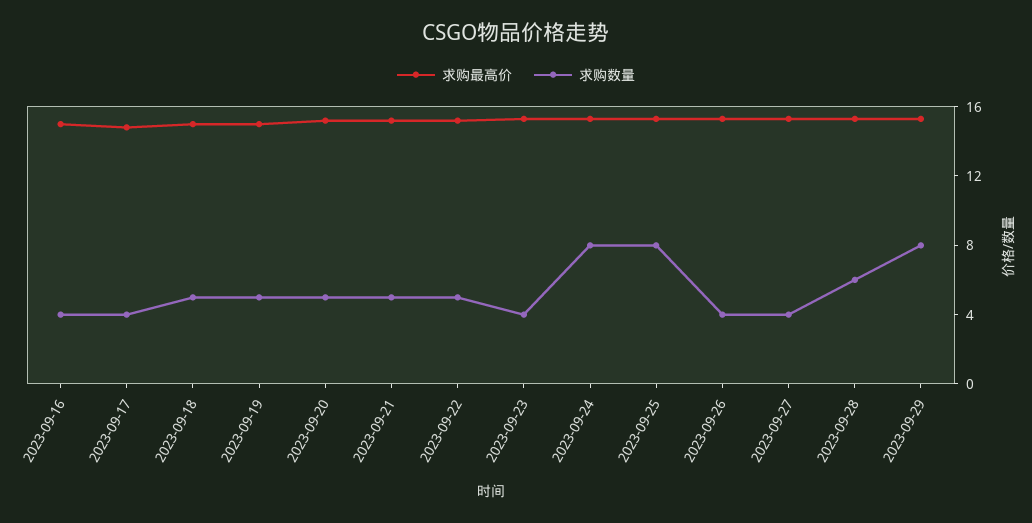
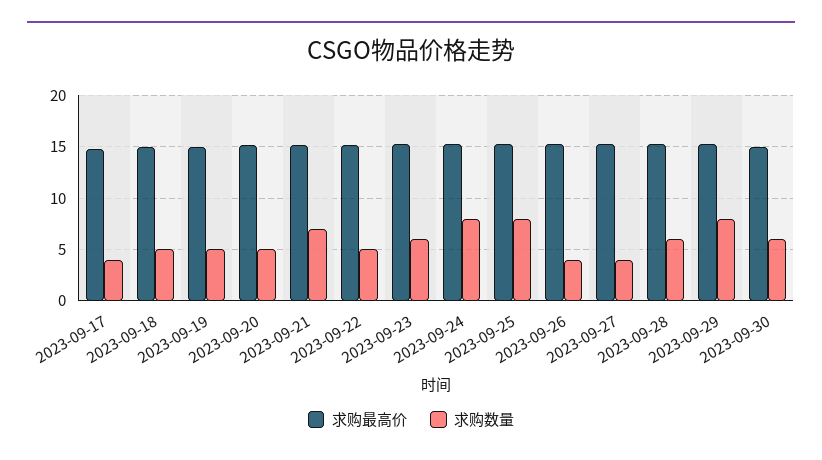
求购最高价, 2023-09-16: 15 -> none
求购数量, 2023-09-16: 4 -> none
求购数量, 2023-09-21: 5 -> 7
求购数量, 2023-09-23: 4 -> 6
求购最高价, 2023-09-30: none -> 15
求购数量, 2023-09-30: none -> 6

